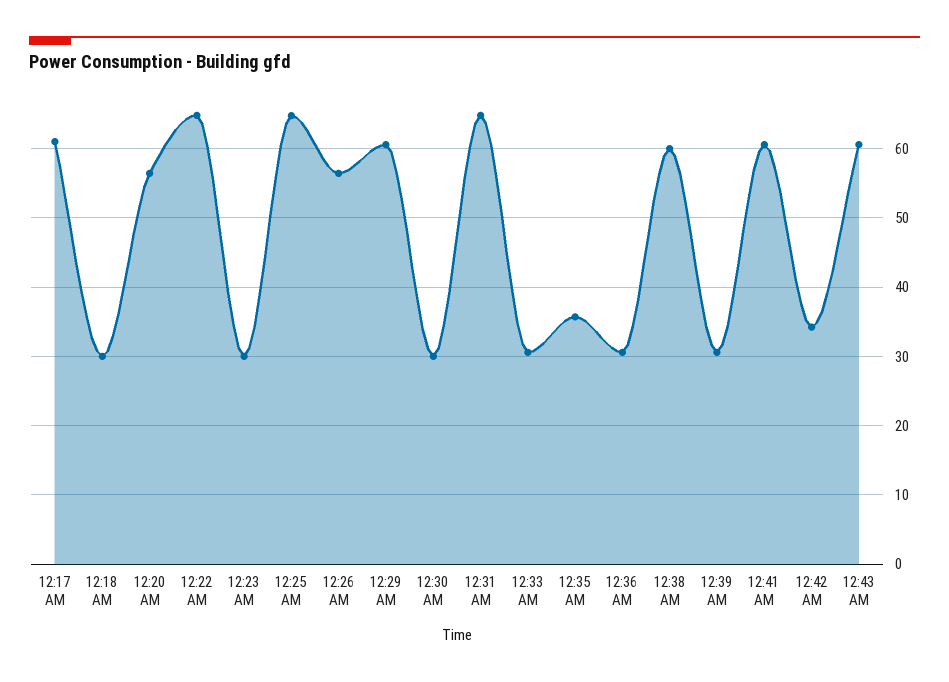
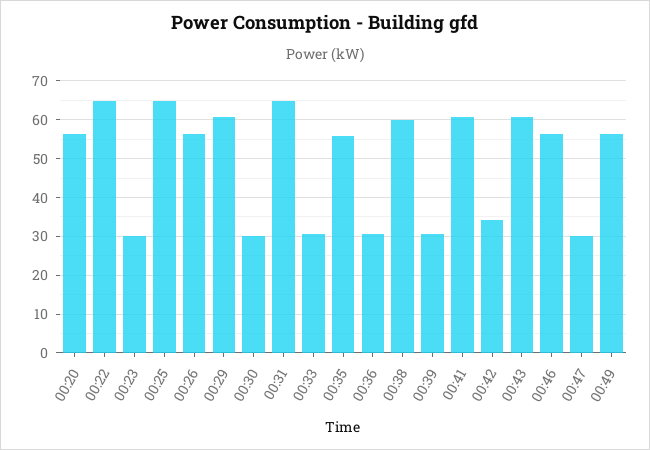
12:17 AM: 61 -> none
12:18 AM: 30 -> none
12:35 AM: 36 -> 56
00:46: none -> 56
00:47: none -> 30
00:49: none -> 56

